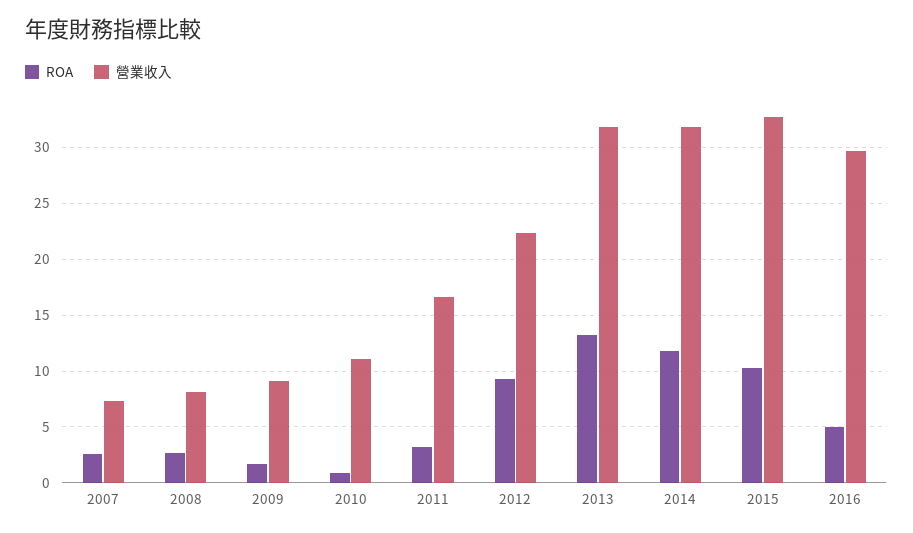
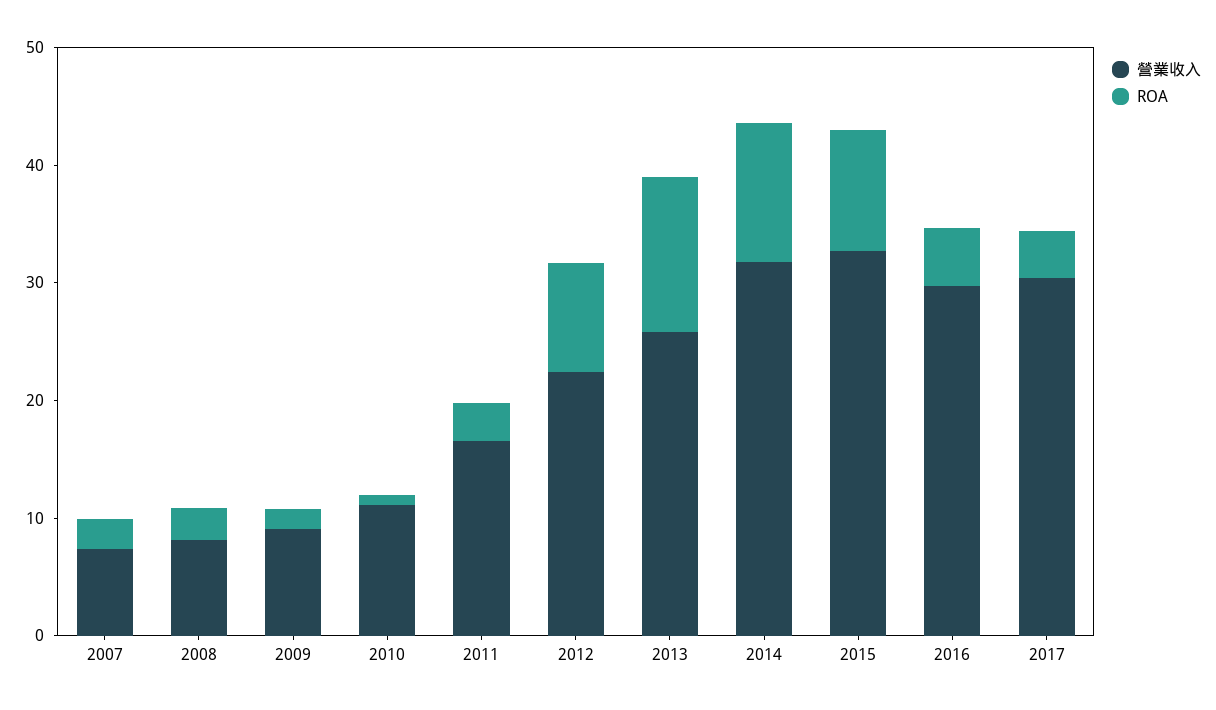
營業收入, 2013: 32 -> 26
營業收入, 2017: none -> 30
ROA, 2017: none -> 4

